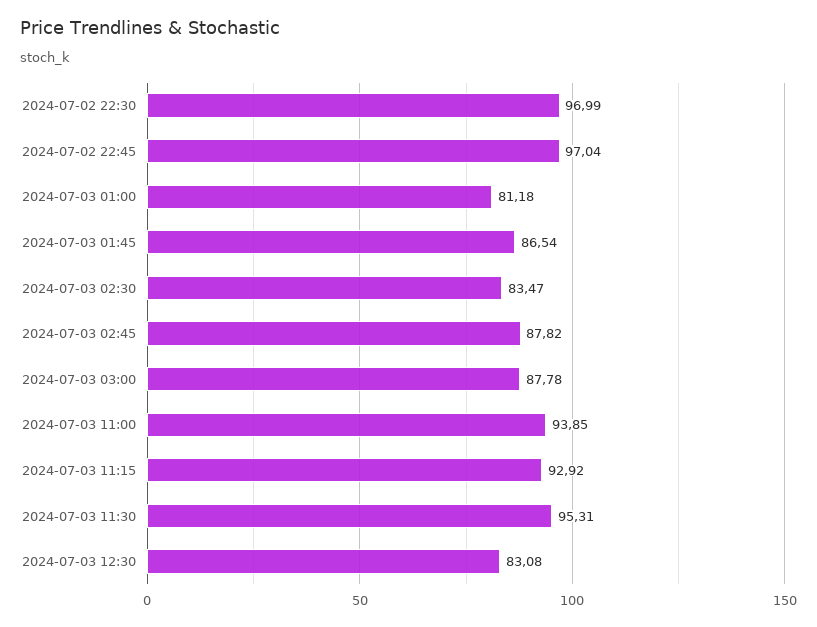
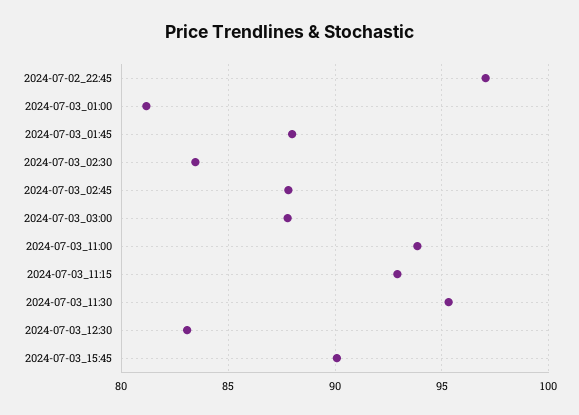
2024-07-02 22:30: 96.99 -> none
2024-07-03 01:45: 86.54 -> 88
2024-07-03_15:45: none -> 90

